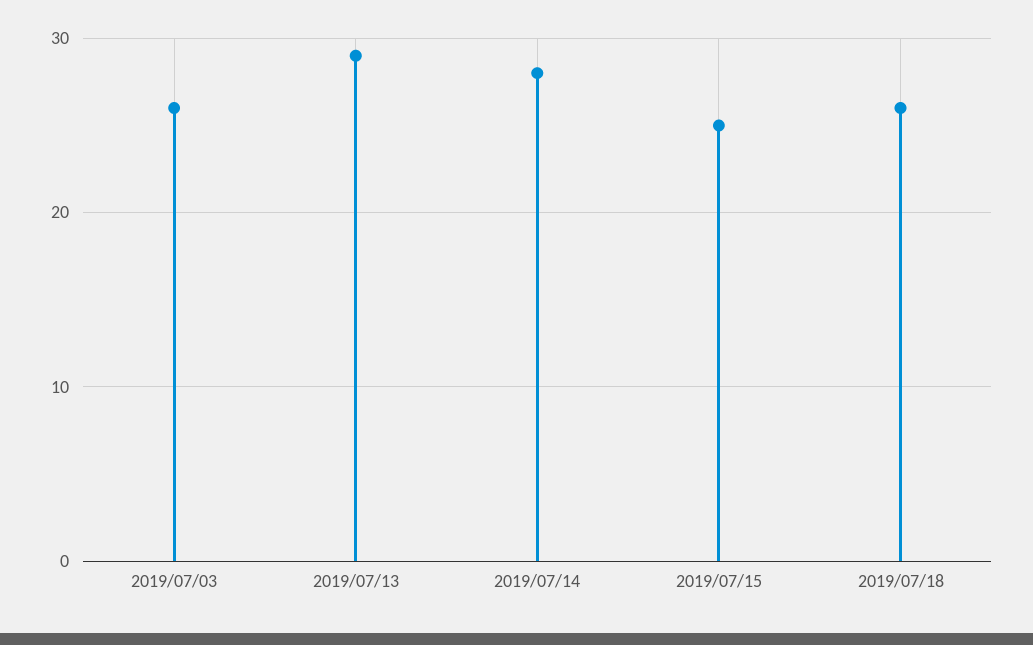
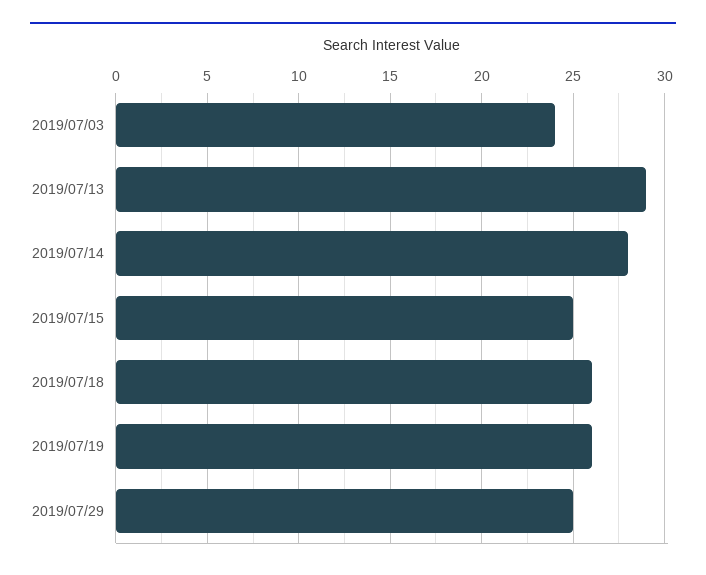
2019/07/03: 26 -> 24
2019/07/19: none -> 26
2019/07/29: none -> 25

